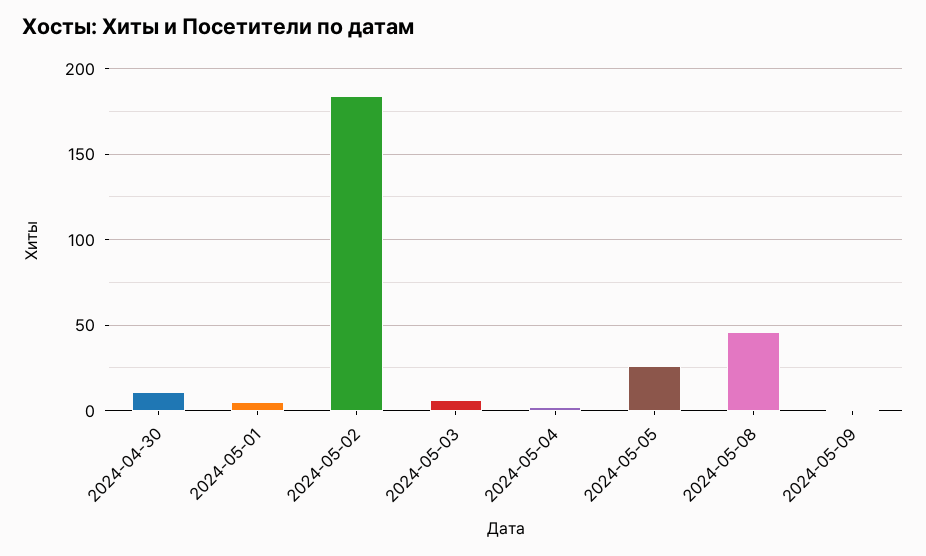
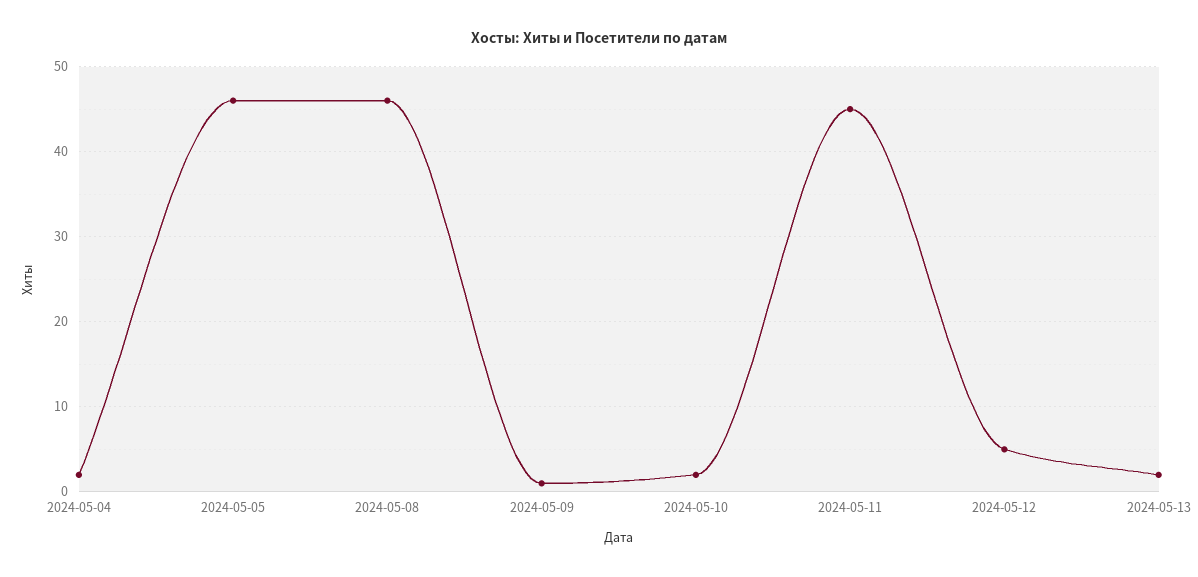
2024-04-30: 10 -> none
2024-05-01: 5 -> none
2024-05-02: 185 -> none
2024-05-03: 5 -> none
2024-05-05: 25 -> 46
2024-05-10: none -> 2
2024-05-11: none -> 45
2024-05-12: none -> 5
2024-05-13: none -> 2

